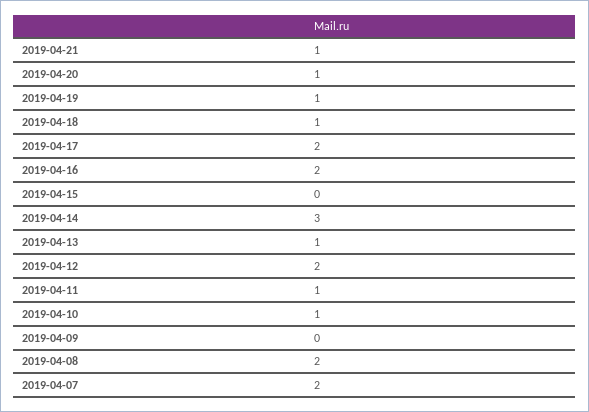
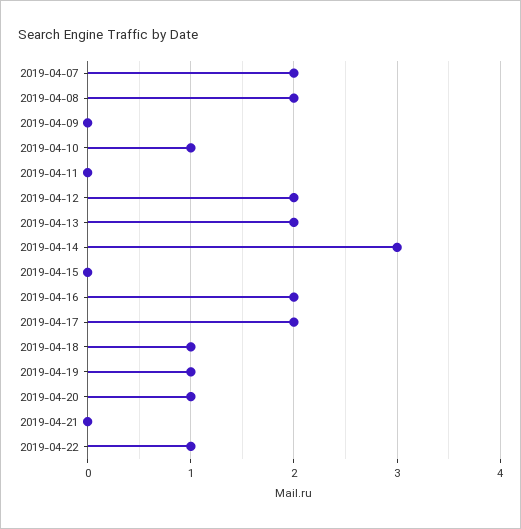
2019-04-21: 1 -> 0
2019-04-13: 1 -> 2
2019-04-11: 1 -> 0
2019-04-22: none -> 1

